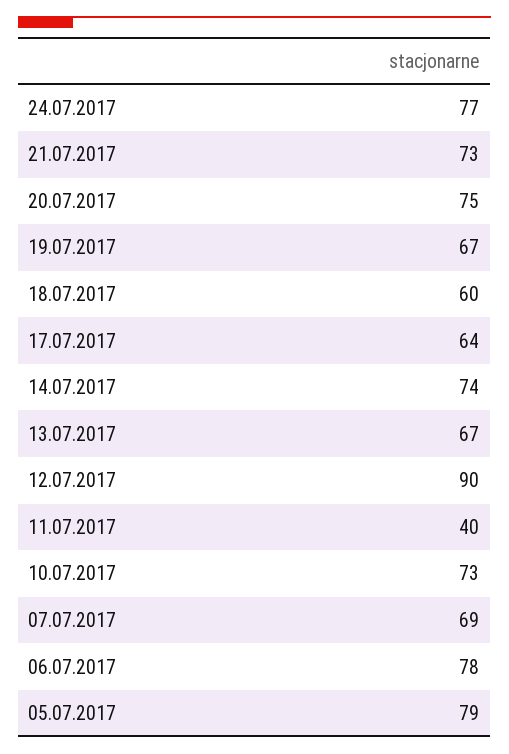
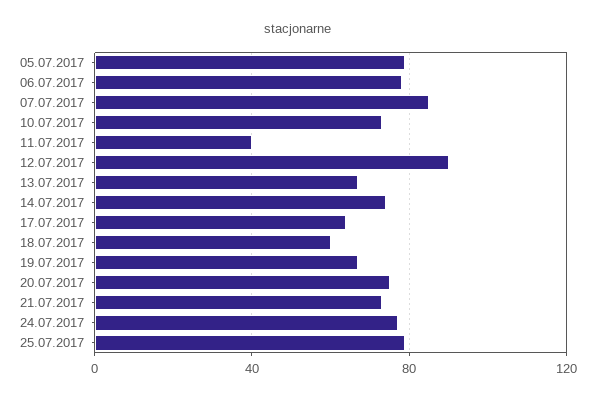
07.07.2017: 69 -> 85
25.07.2017: none -> 80

